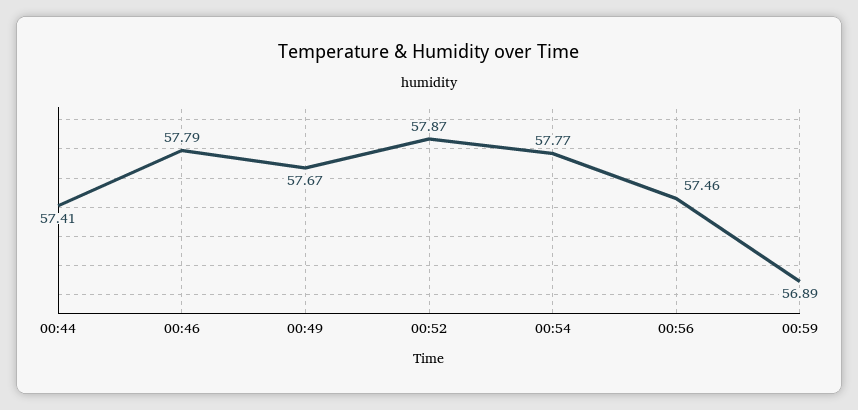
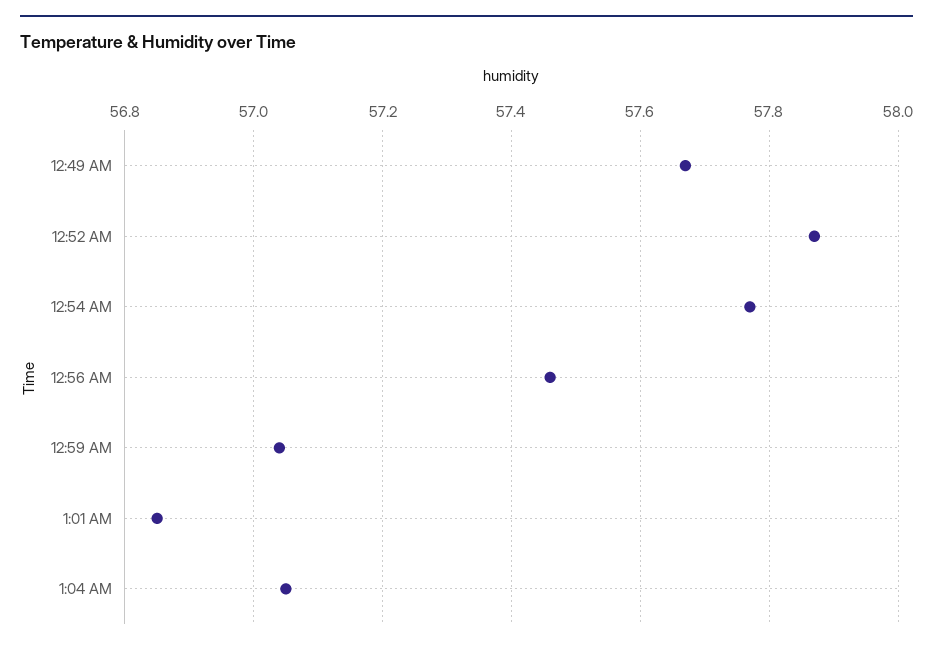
00:44: 57.41 -> none
00:46: 57.79 -> none
00:59: 56.89 -> 57.05
1:01 AM: none -> 56.85
1:04 AM: none -> 57.05

